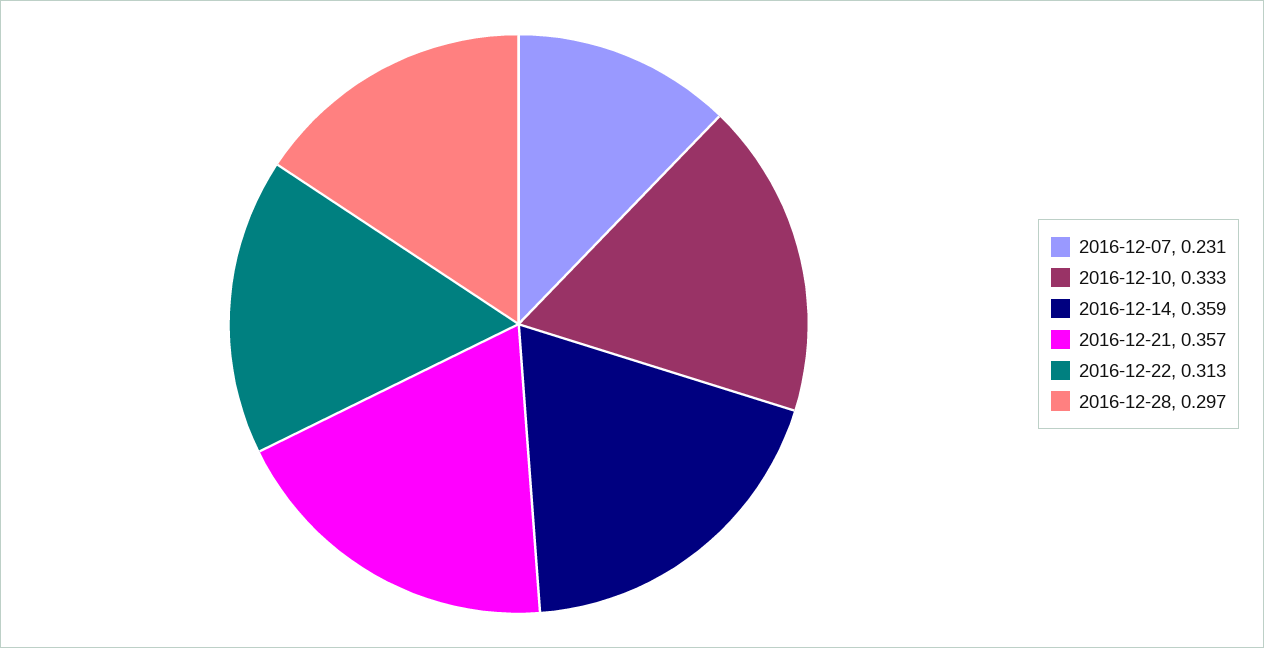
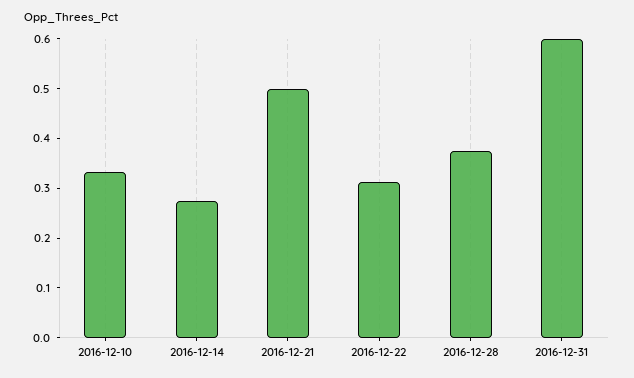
2016-12-07: 0.231 -> none
2016-12-14: 0.359 -> 0.28
2016-12-21: 0.357 -> 0.5
2016-12-28: 0.297 -> 0.38
2016-12-31: none -> 0.6

